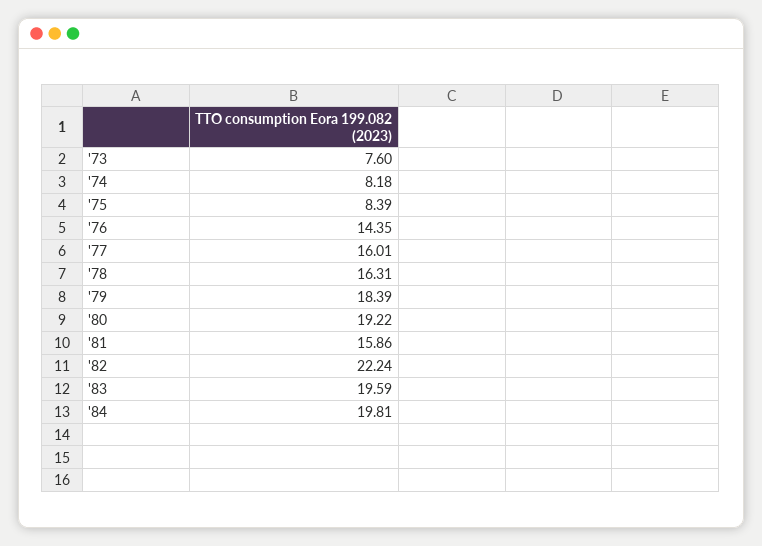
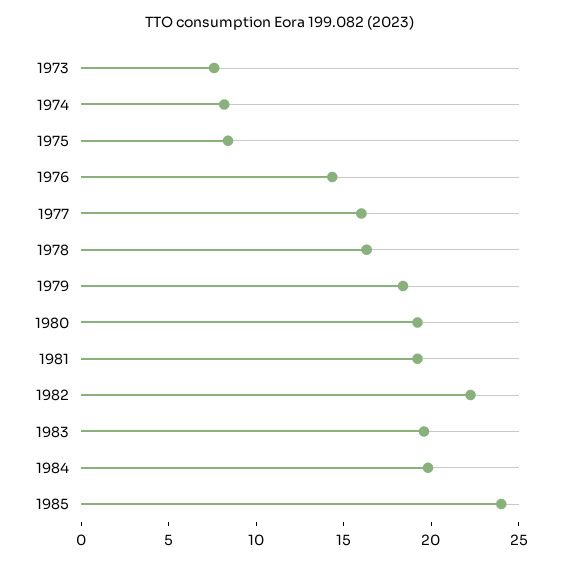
'81: 15.86 -> 19
1985: none -> 24

